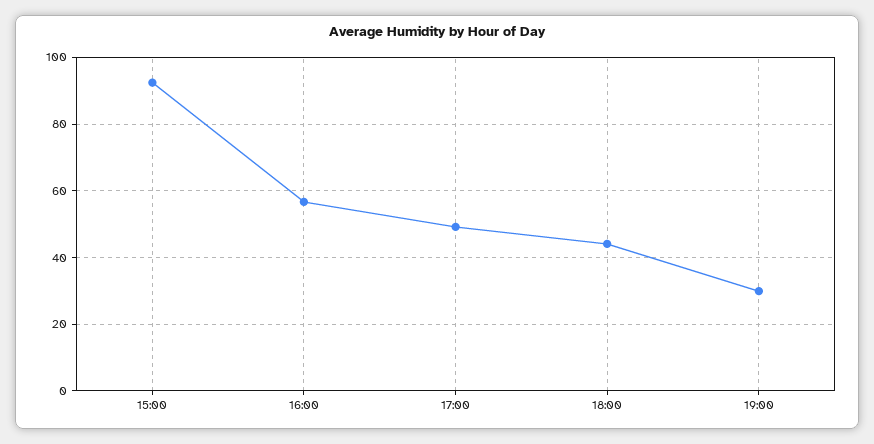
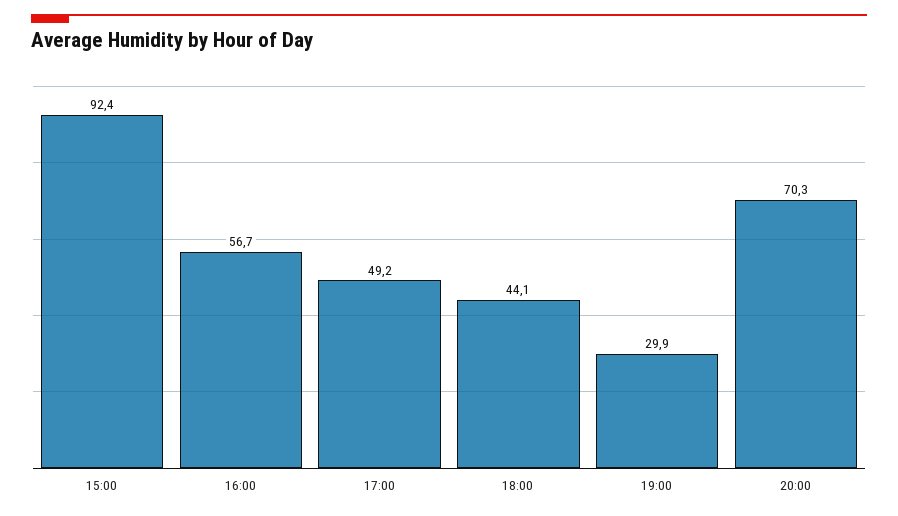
20:00: none -> 70.3

